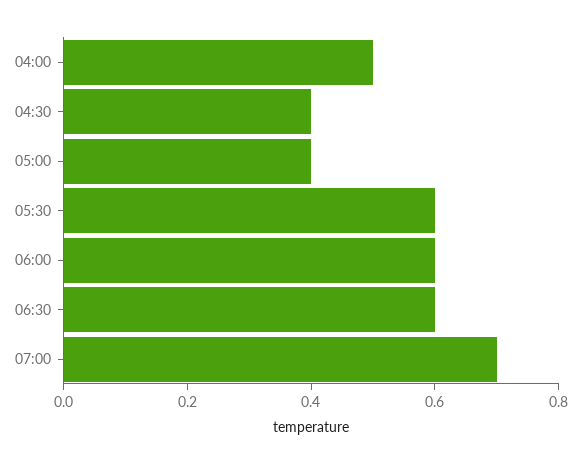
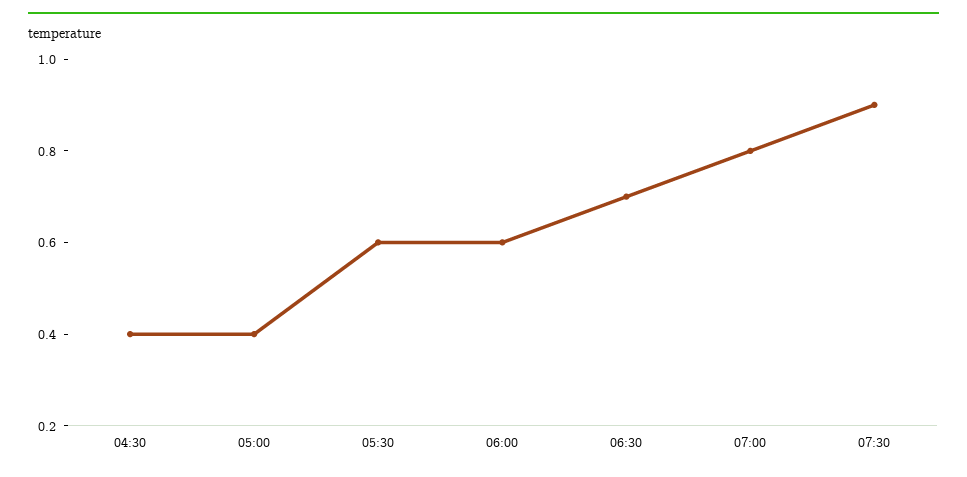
04:00: 0.5 -> none
06:30: 0.6 -> 0.7
07:00: 0.7 -> 0.8
07:30: none -> 0.9

